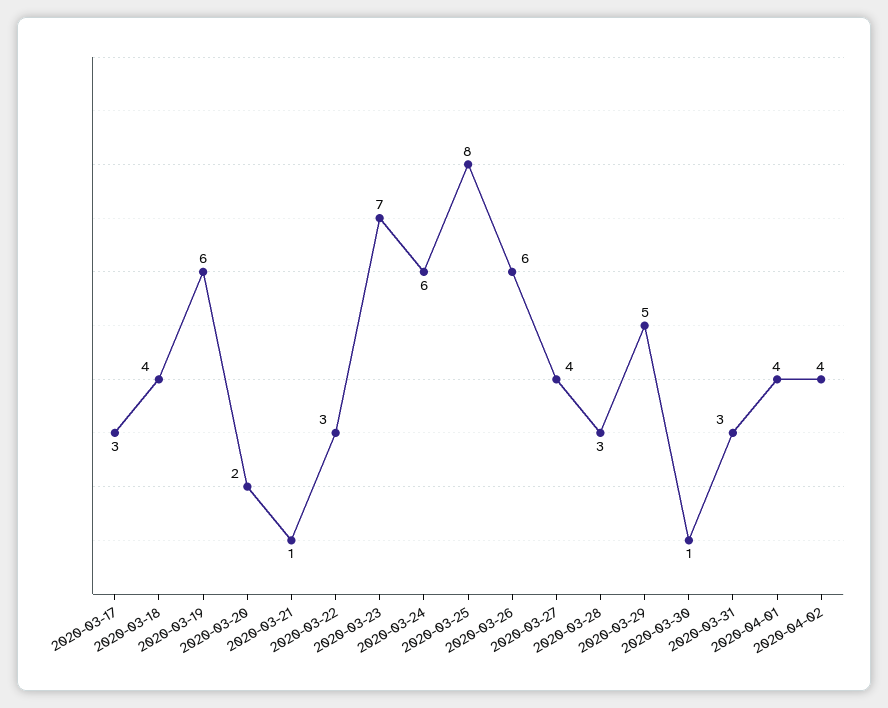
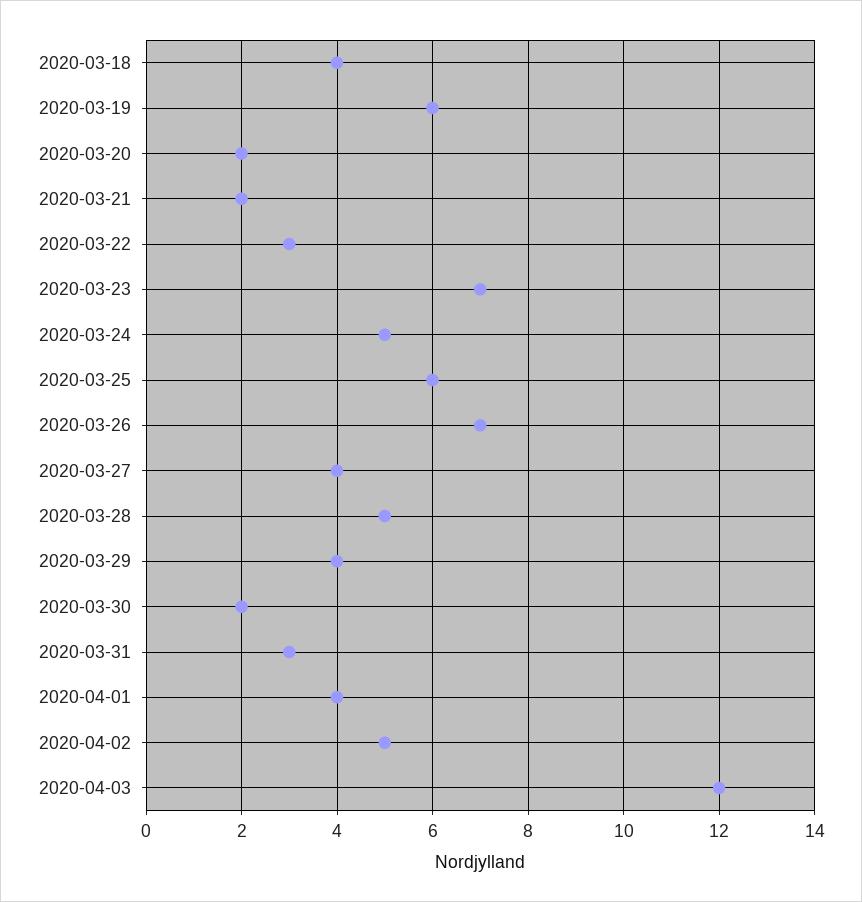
2020-03-17: 3 -> none
2020-03-21: 1 -> 2
2020-03-24: 6 -> 5
2020-03-25: 8 -> 6
2020-03-26: 6 -> 7
2020-03-28: 3 -> 5
2020-03-29: 5 -> 4
2020-03-30: 1 -> 2
2020-04-02: 4 -> 5
2020-04-03: none -> 12

